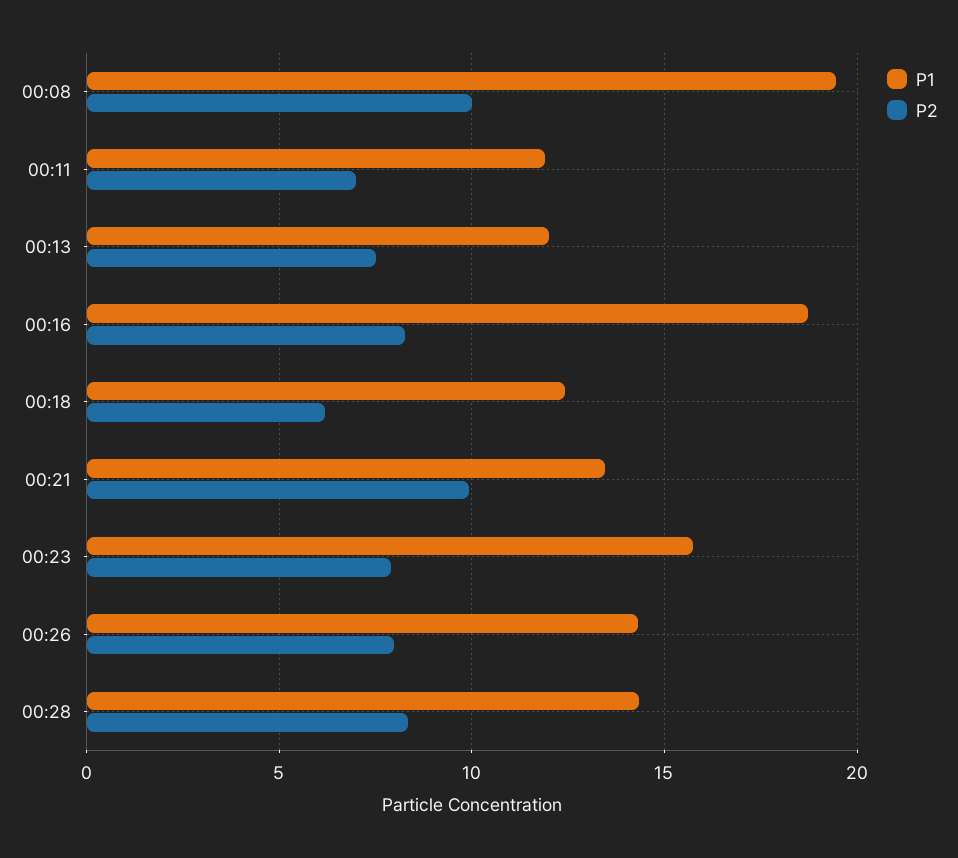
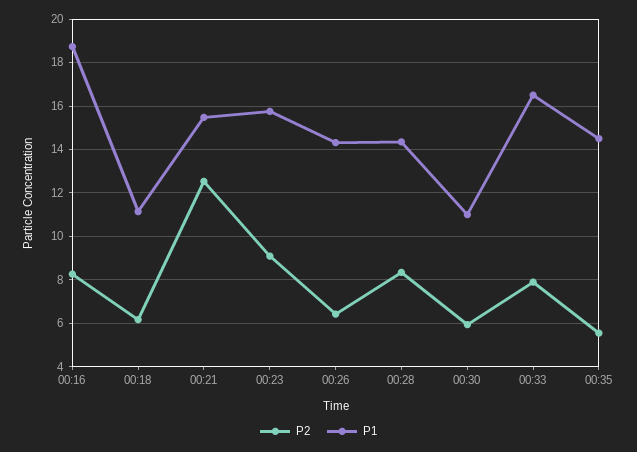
P1, 00:08: 19.5 -> none
P2, 00:08: 10 -> none
P1, 00:11: 12 -> none
P2, 00:11: 7 -> none
P1, 00:13: 12 -> none
P2, 00:13: 7.5 -> none
P1, 00:18: 12.5 -> 11
P1, 00:21: 13.5 -> 15.5
P2, 00:21: 10 -> 12.5
P2, 00:23: 8 -> 9
P2, 00:26: 8 -> 6.5
P2, 00:30: none -> 6
P1, 00:30: none -> 11
P2, 00:33: none -> 8
P1, 00:33: none -> 16.5
P2, 00:35: none -> 5.5
P1, 00:35: none -> 14.5

